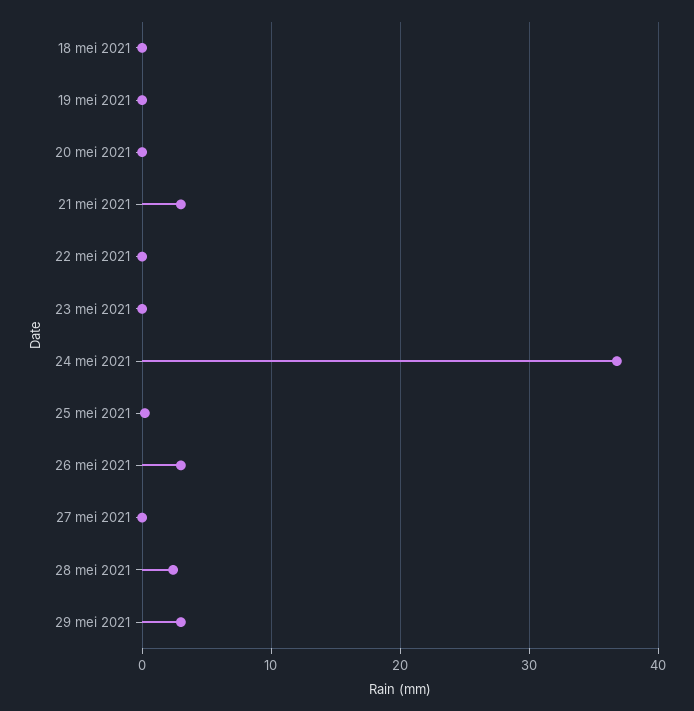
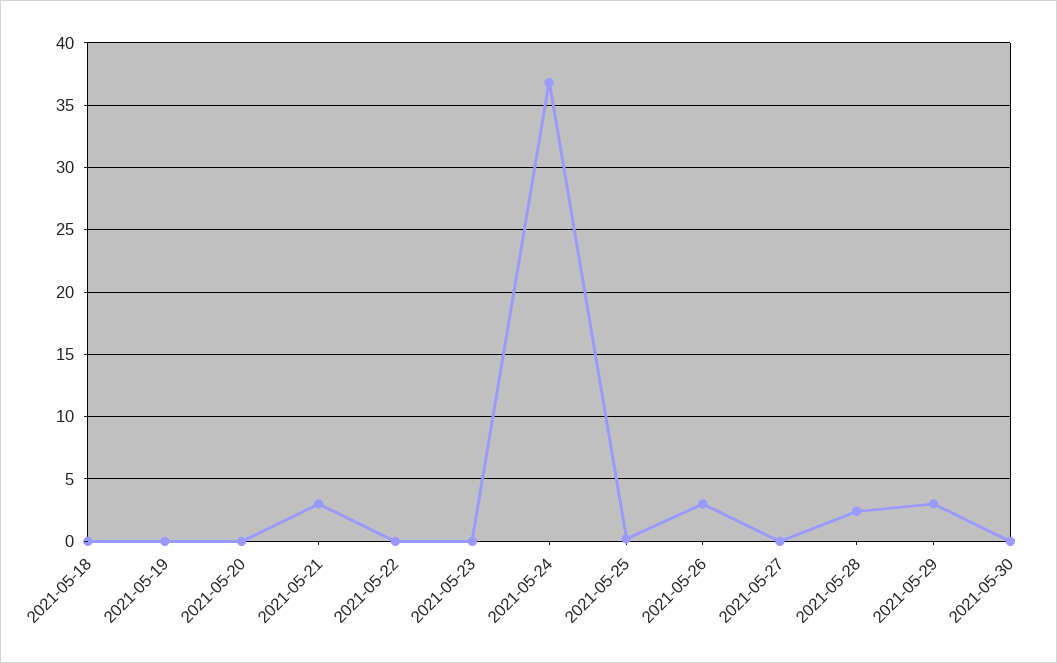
2021-05-30: none -> 0

